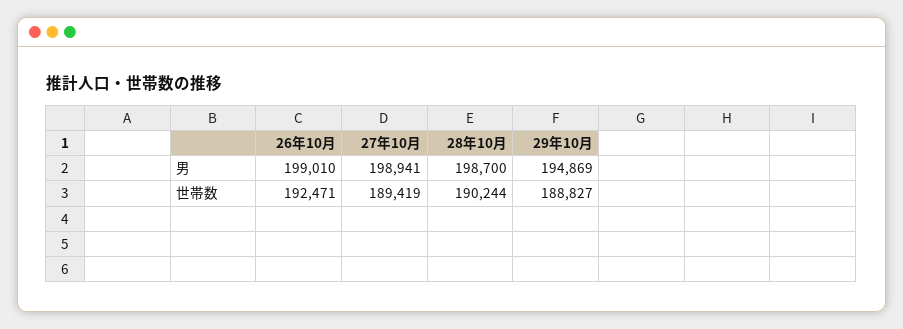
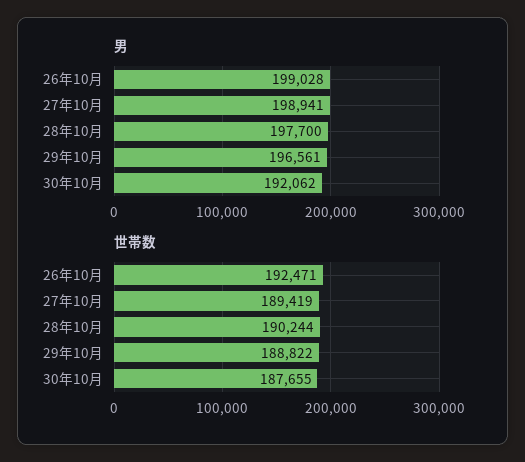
男, 26年10月: 199010 -> 199028
男, 28年10月: 198700 -> 197700
男, 29年10月: 194869 -> 196561
世帯数, 29年10月: 188827 -> 188822
男, 30年10月: none -> 192062
世帯数, 30年10月: none -> 187655

